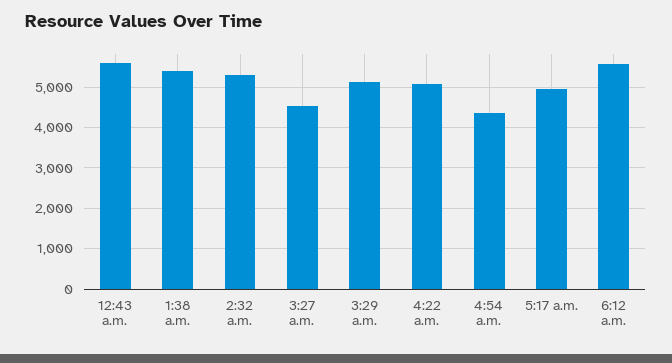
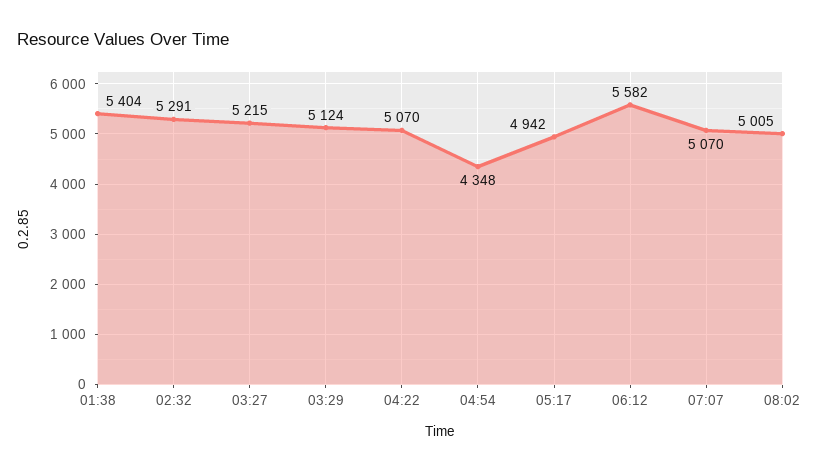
12:43 a.m.: 5600 -> none
3:27 a.m.: 4600 -> 5215
07:07: none -> 5070
08:02: none -> 5005

